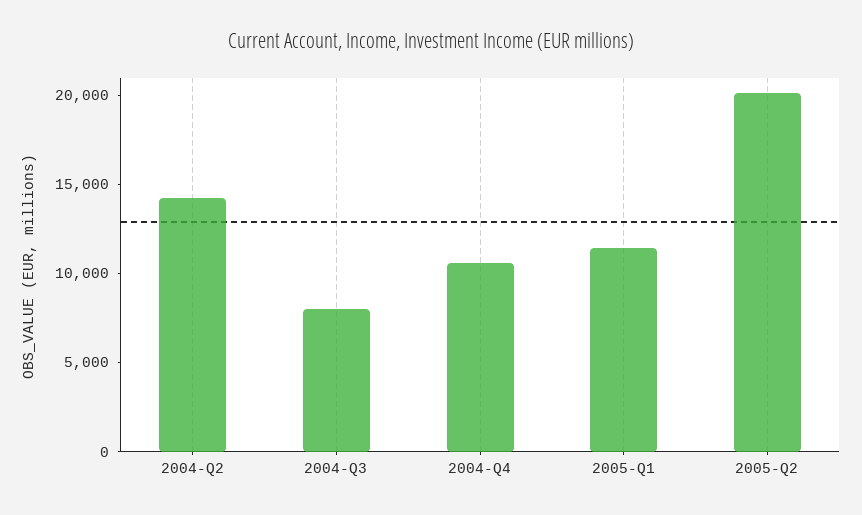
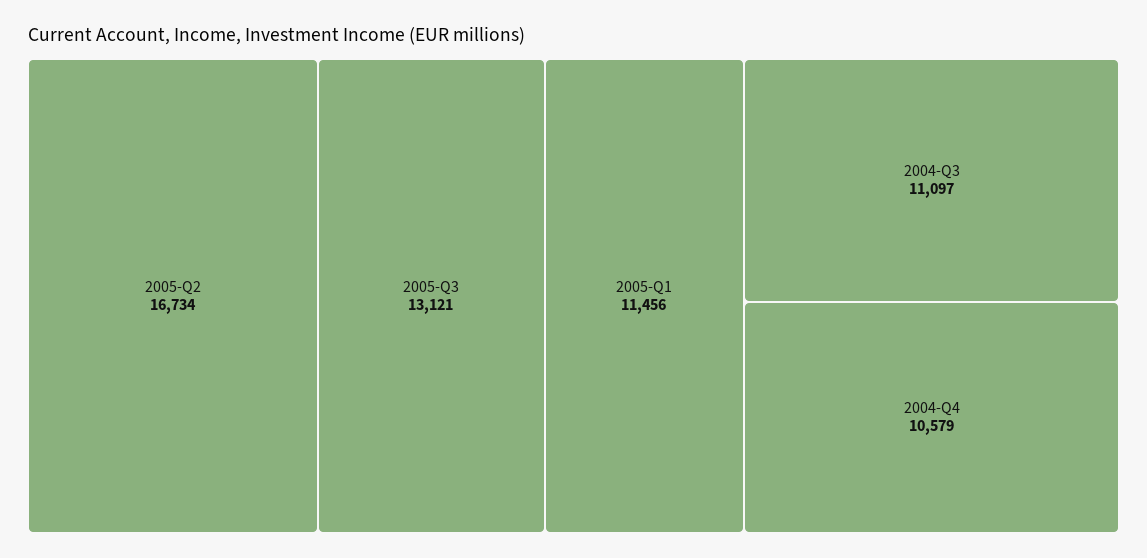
2004-Q2: 14000 -> none
2004-Q3: 8000 -> 11097
2005-Q2: 20000 -> 16734
2005-Q3: none -> 13121

